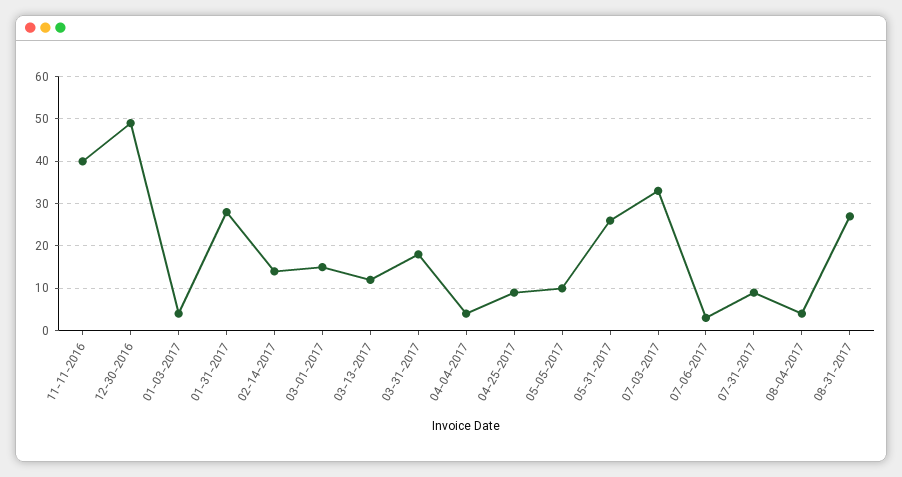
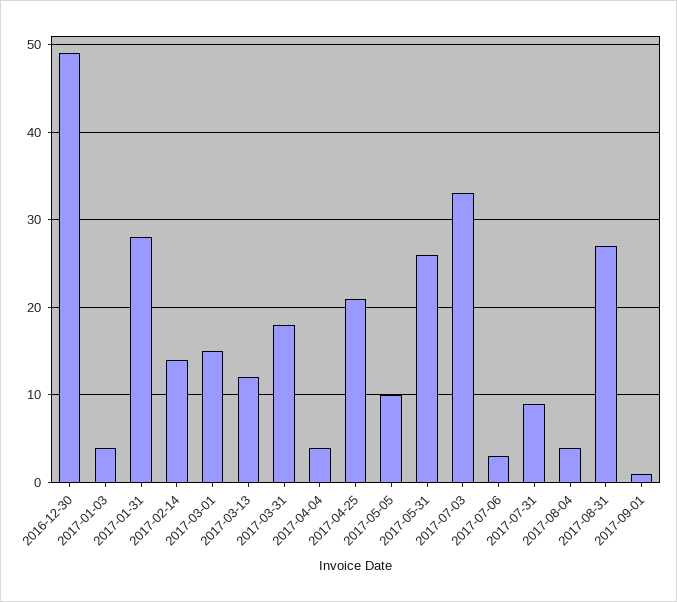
11-11-2016: 40 -> none
04-25-2017: 10 -> 21
2017-09-01: none -> 1

